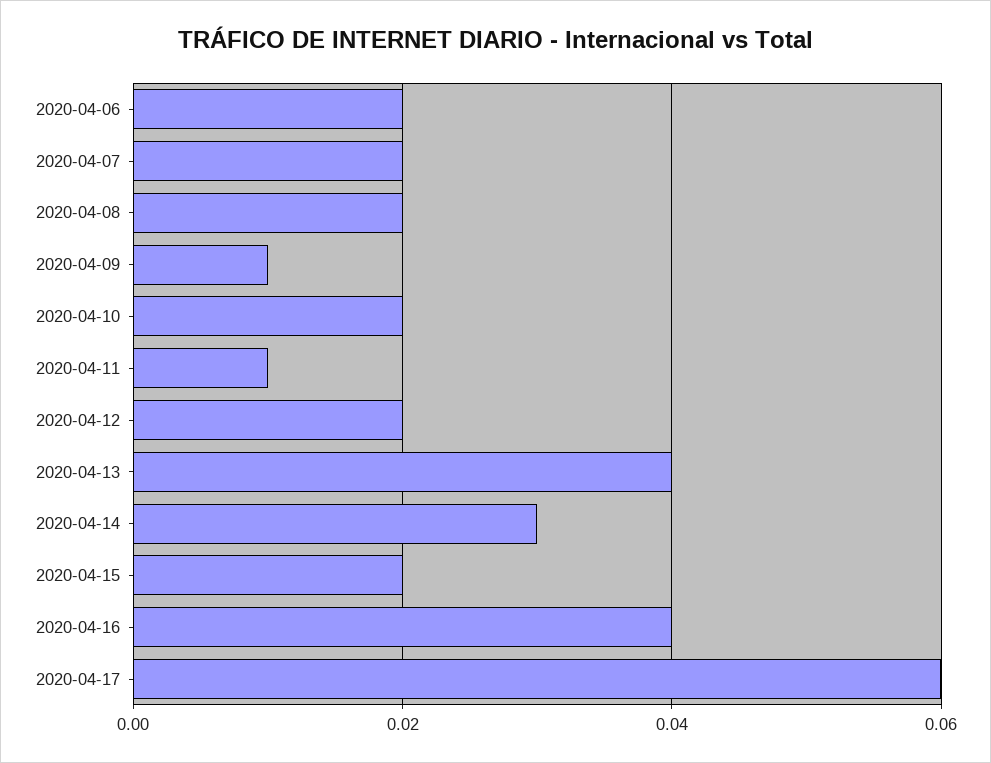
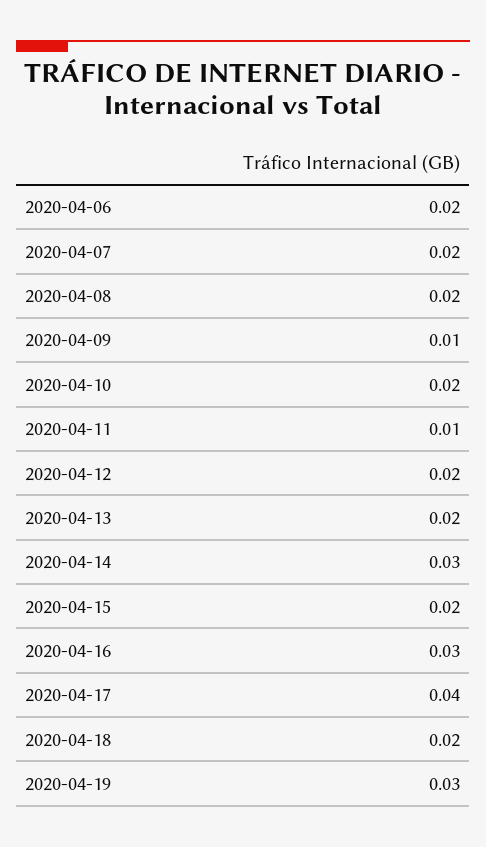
2020-04-13: 0.04 -> 0.02
2020-04-16: 0.04 -> 0.03
2020-04-17: 0.06 -> 0.04
2020-04-18: none -> 0.02
2020-04-19: none -> 0.03

